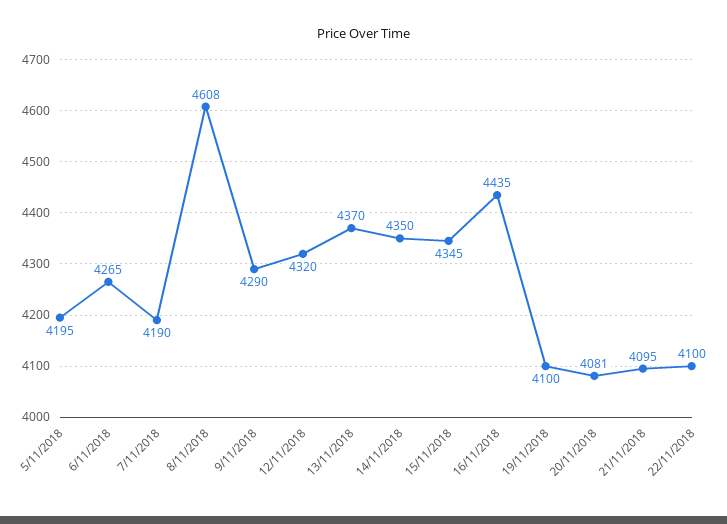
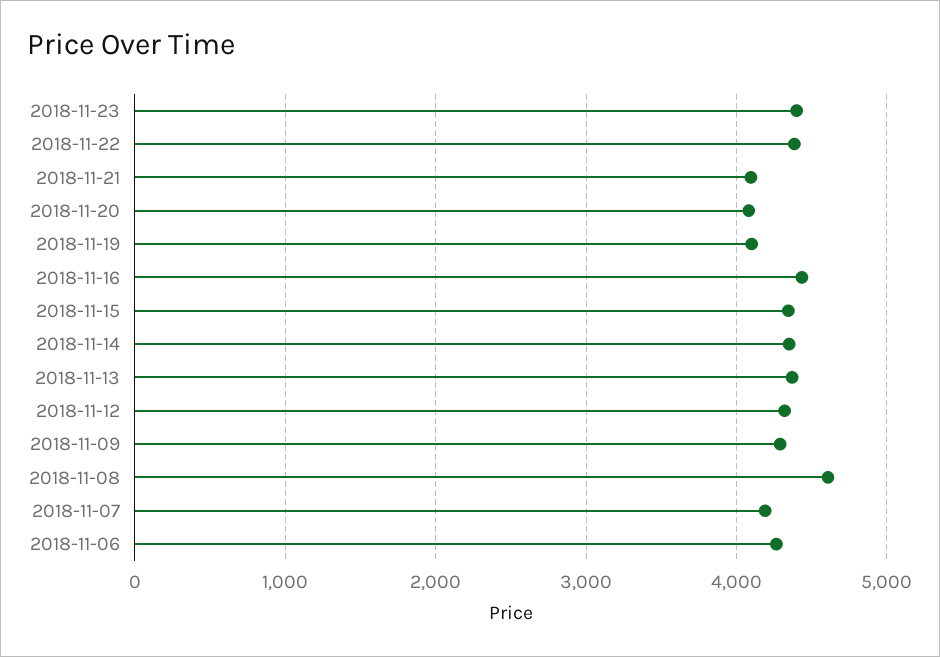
5/11/2018: 4195 -> none
22/11/2018: 4100 -> 4400
2018-11-23: none -> 4400

